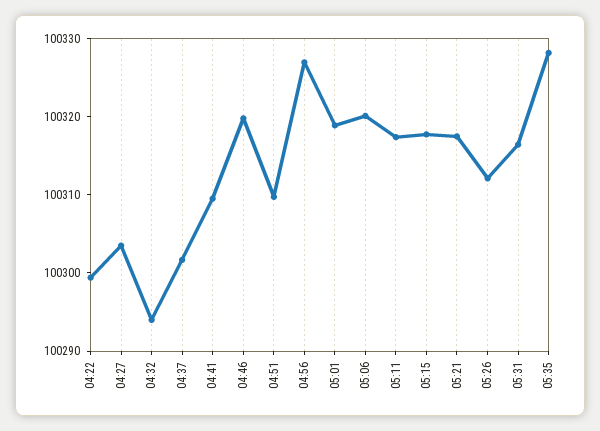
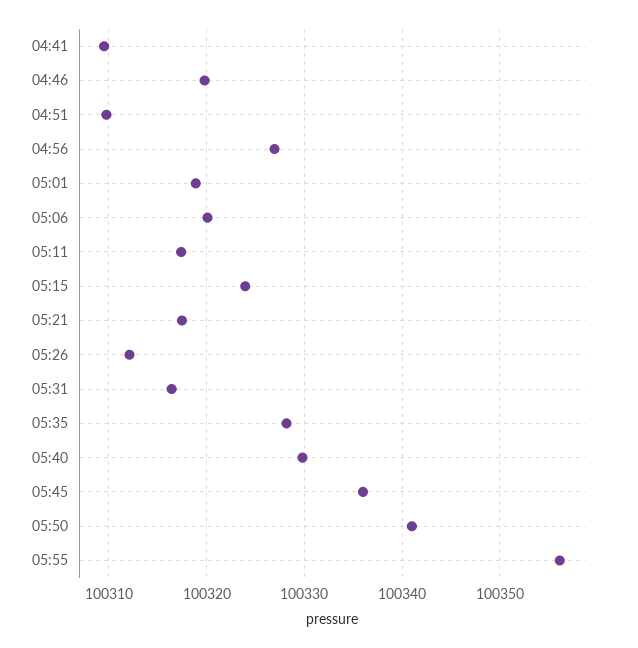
04:22: 100300 -> none
04:27: 100304 -> none
04:32: 100294 -> none
04:37: 100302 -> none
05:15: 100318 -> 100324
05:40: none -> 100330
05:45: none -> 100336
05:50: none -> 100341
05:55: none -> 100356

